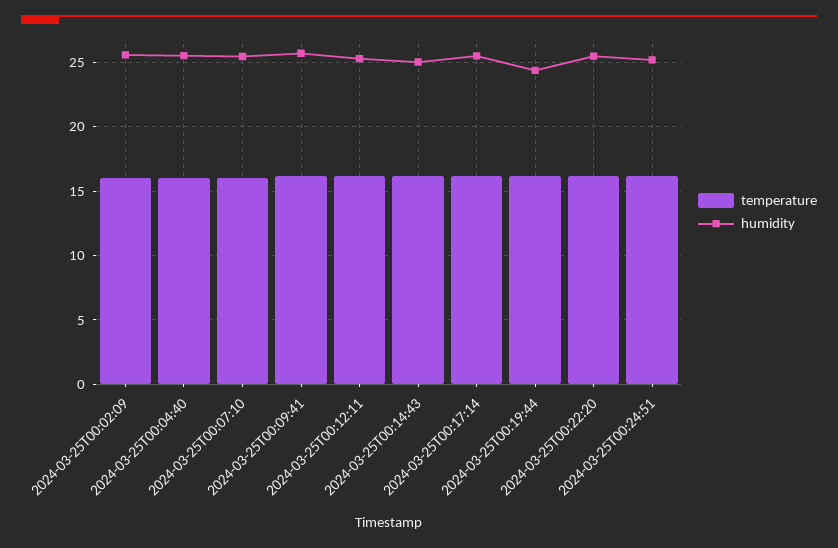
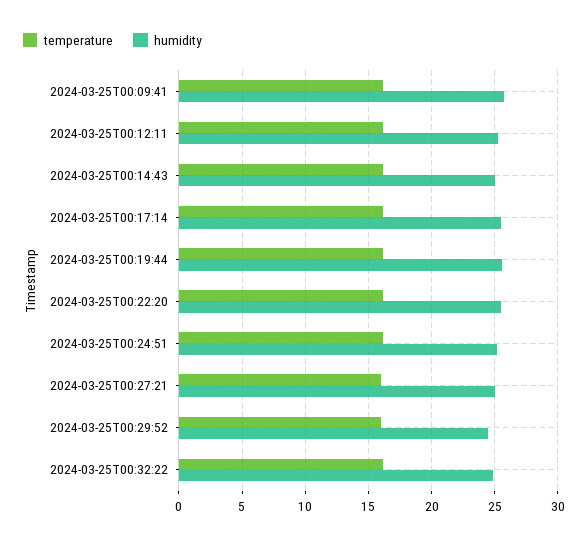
temperature, 2024-03-25T00:02:09: 16 -> none
humidity, 2024-03-25T00:02:09: 25.5 -> none
temperature, 2024-03-25T00:04:40: 16 -> none
humidity, 2024-03-25T00:04:40: 25.5 -> none
temperature, 2024-03-25T00:07:10: 16 -> none
humidity, 2024-03-25T00:07:10: 25.5 -> none
humidity, 2024-03-25T00:19:44: 24.5 -> 25.5
temperature, 2024-03-25T00:27:21: none -> 16
humidity, 2024-03-25T00:27:21: none -> 25
temperature, 2024-03-25T00:29:52: none -> 16
humidity, 2024-03-25T00:29:52: none -> 24.5
temperature, 2024-03-25T00:32:22: none -> 16
humidity, 2024-03-25T00:32:22: none -> 25

